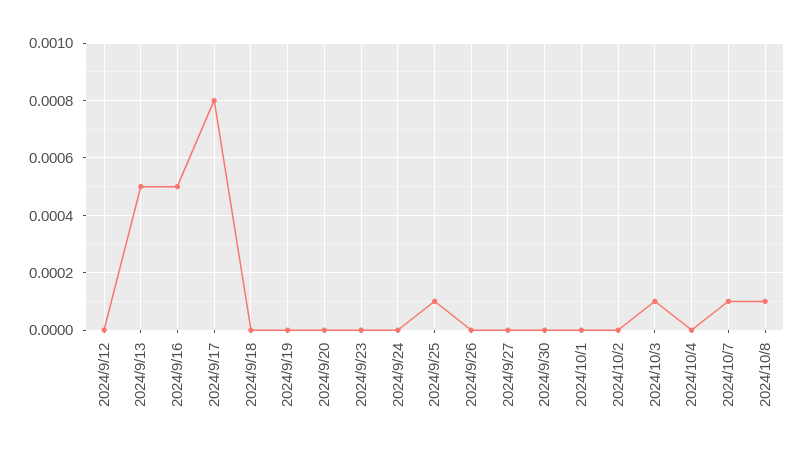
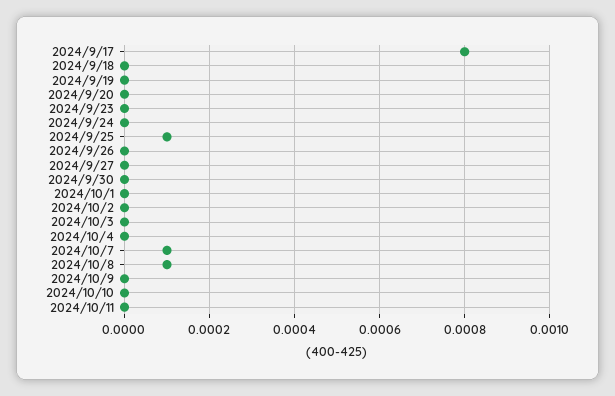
2024/9/12: 0 -> none
2024/9/13: 0.0005 -> none
2024/9/16: 0.0005 -> none
2024/10/3: 0.0001 -> 0
2024/10/9: none -> 0
2024/10/10: none -> 0
2024/10/11: none -> 0

